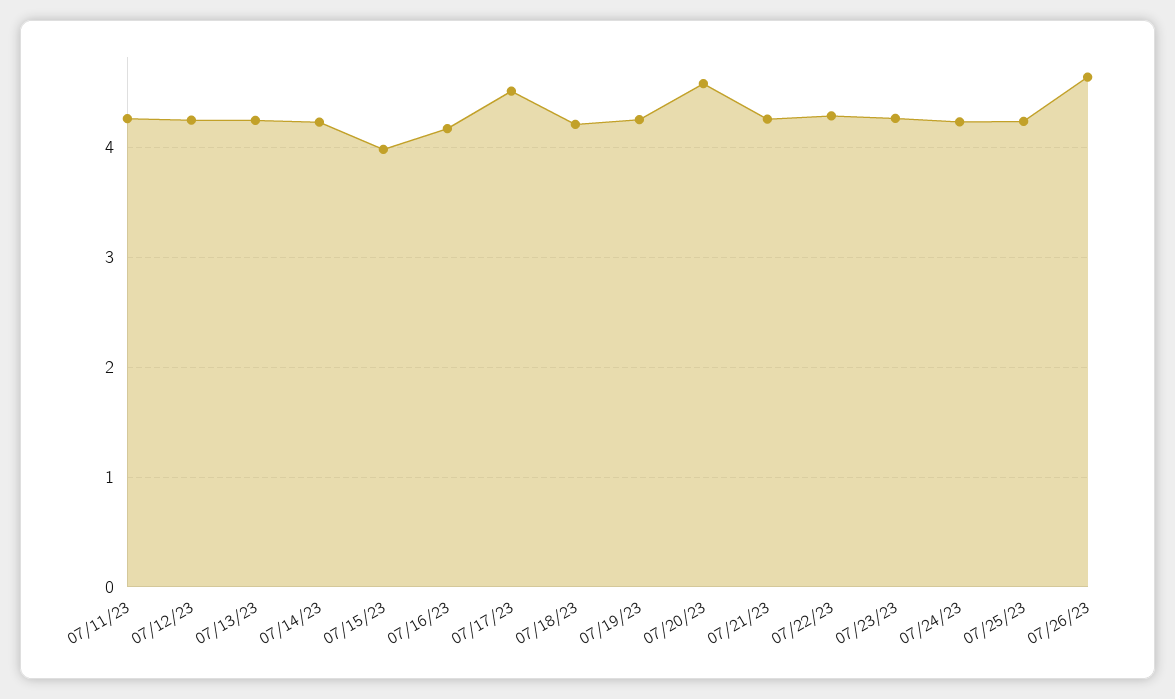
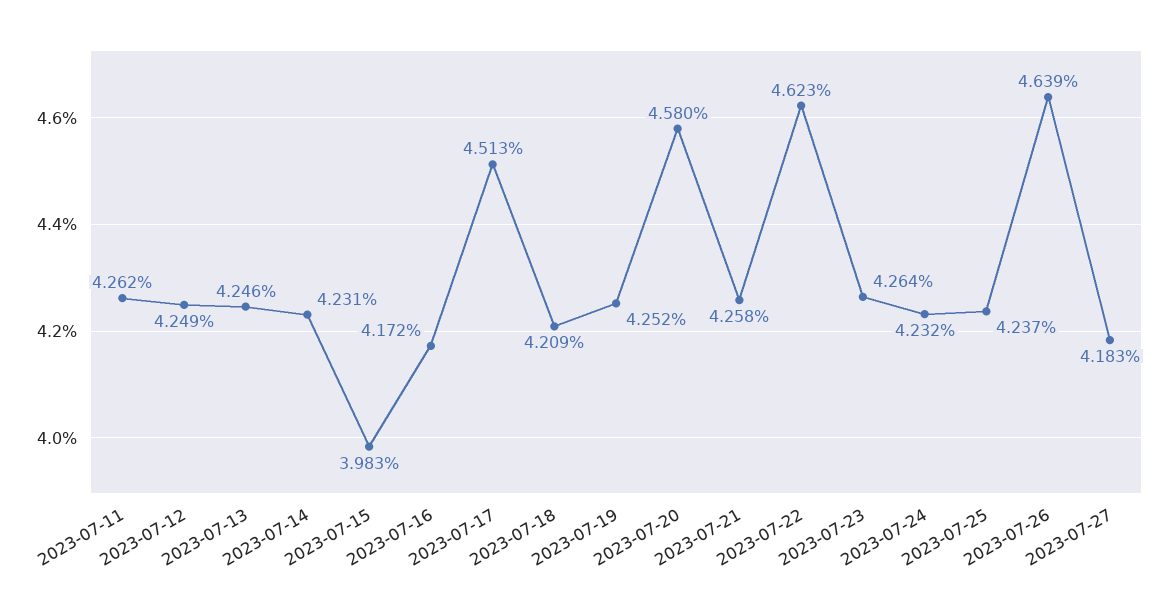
07/22/23: 4.3 -> 4.623
2023-07-27: none -> 4.183

